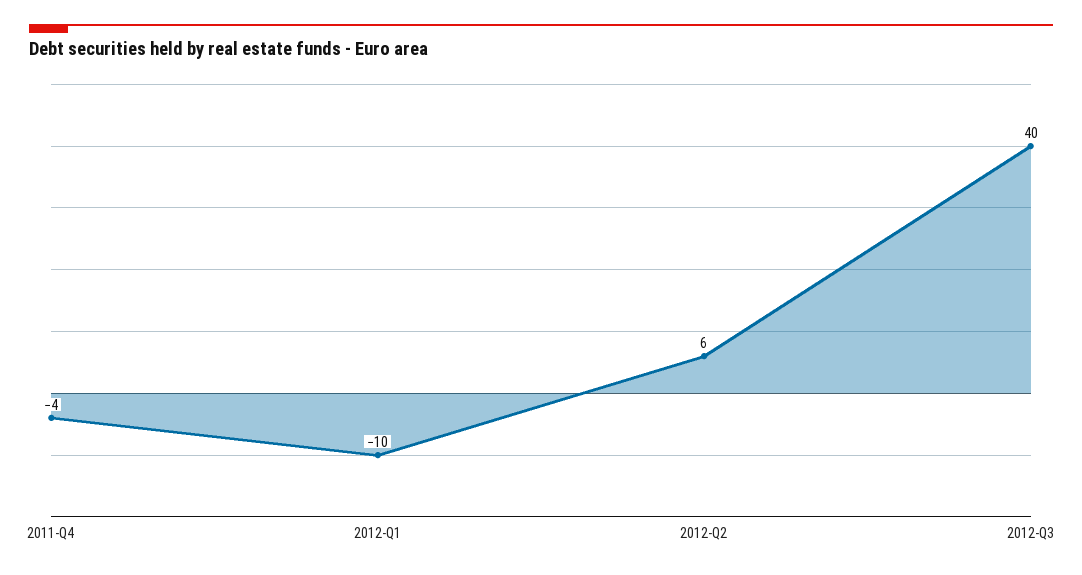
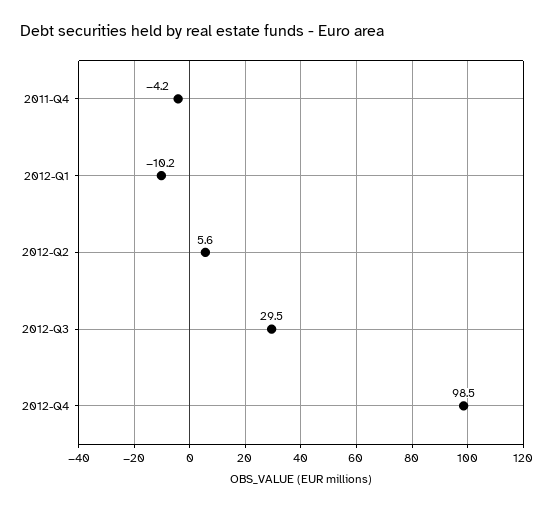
2012-Q3: 40 -> 29.5
2012-Q4: none -> 98.5

